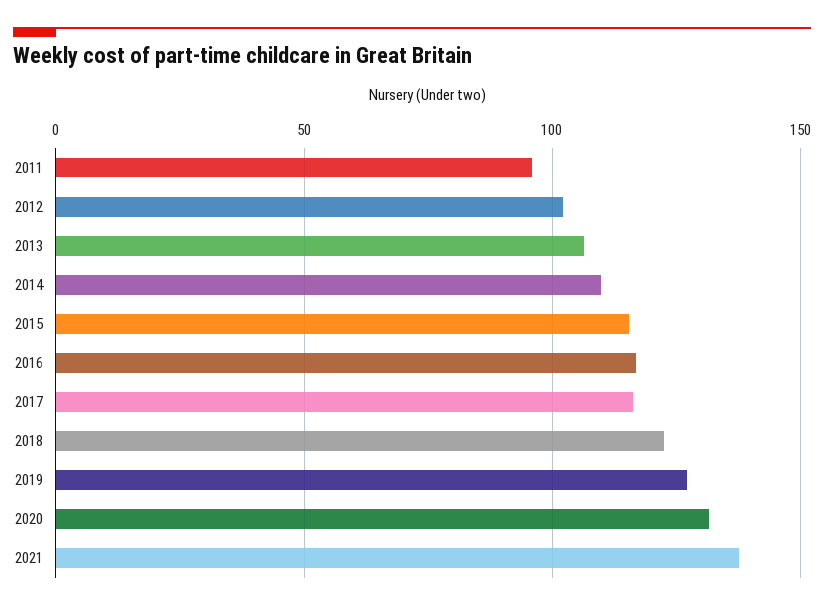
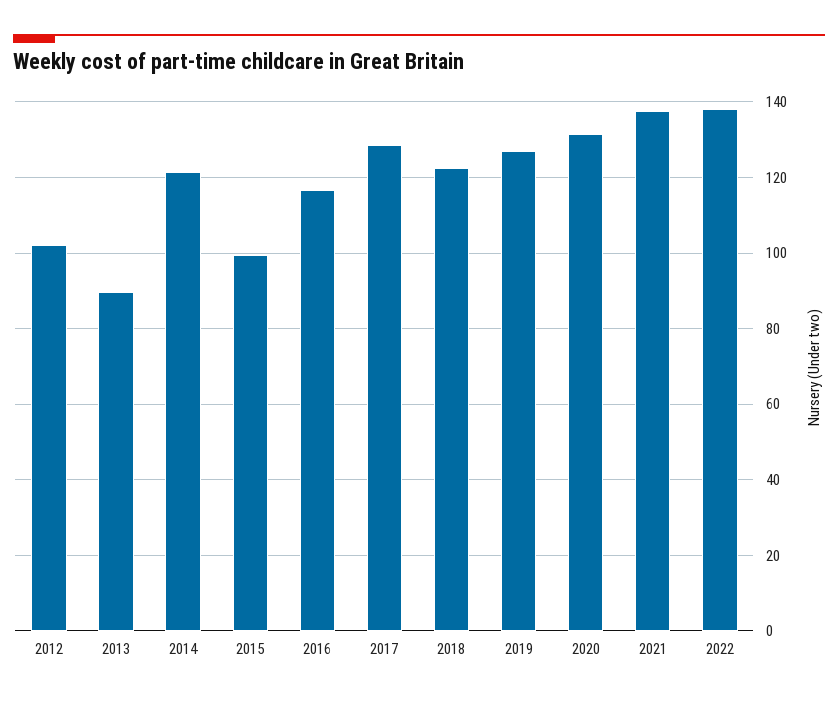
2011: 95 -> none
2013: 105 -> 90
2014: 110 -> 122
2015: 115 -> 100
2017: 115 -> 128
2022: none -> 138

